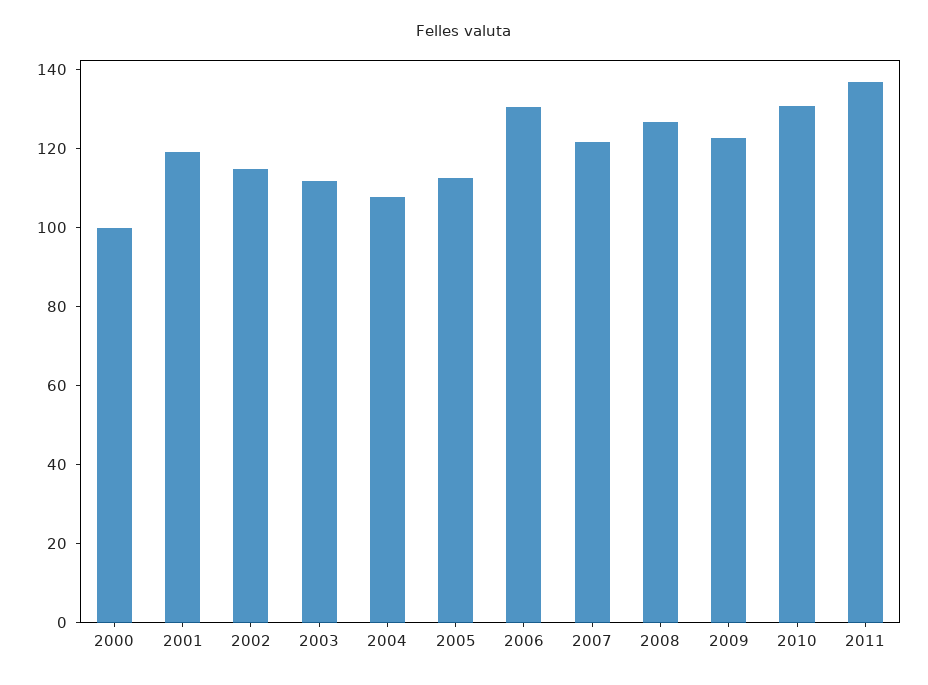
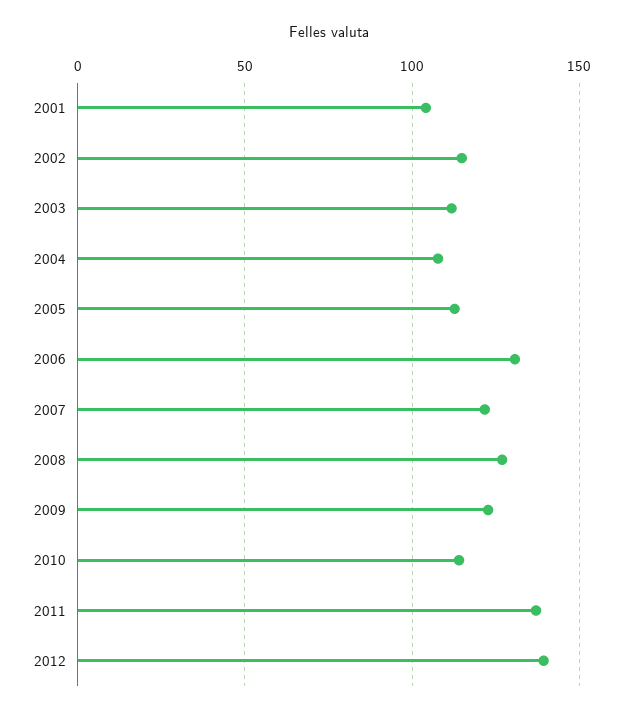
2000: 100 -> none
2001: 120 -> 105
2010: 130 -> 115
2012: none -> 140

